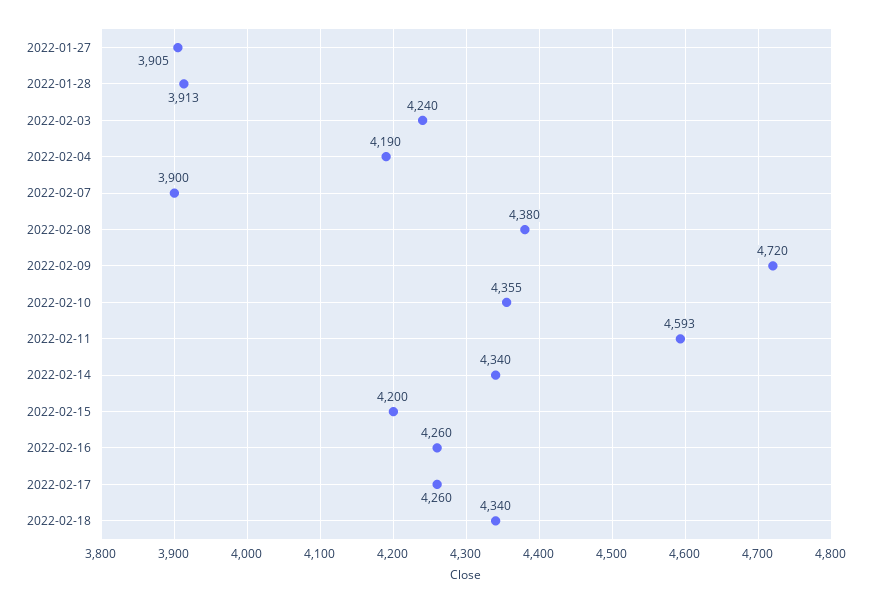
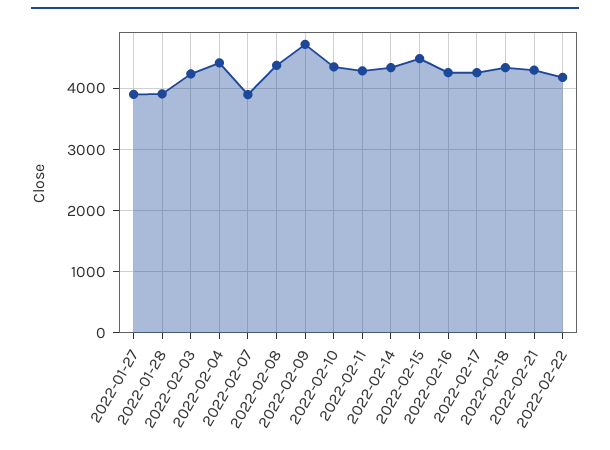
2022-02-04: 4190 -> 4400
2022-02-11: 4593 -> 4300
2022-02-15: 4200 -> 4500
2022-02-21: none -> 4300
2022-02-22: none -> 4200

